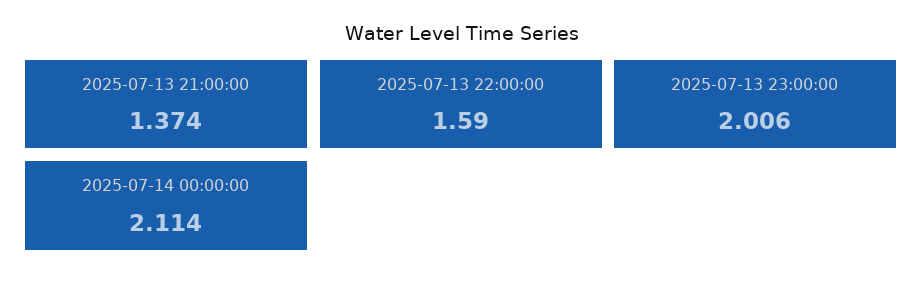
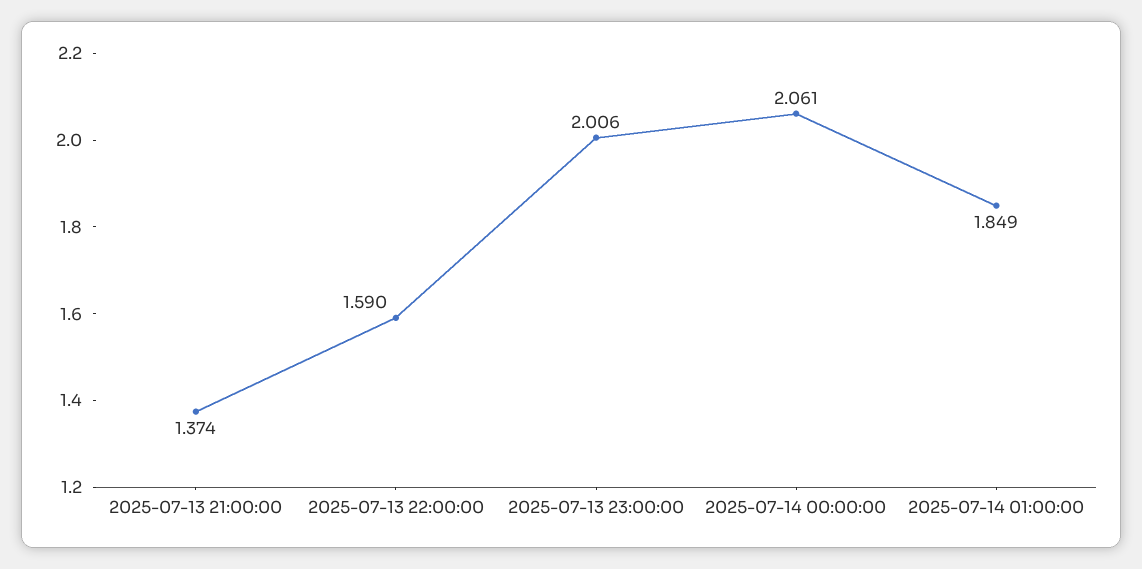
2025-07-14 00:00:00: 2.114 -> 2.061
2025-07-14 01:00:00: none -> 1.849

